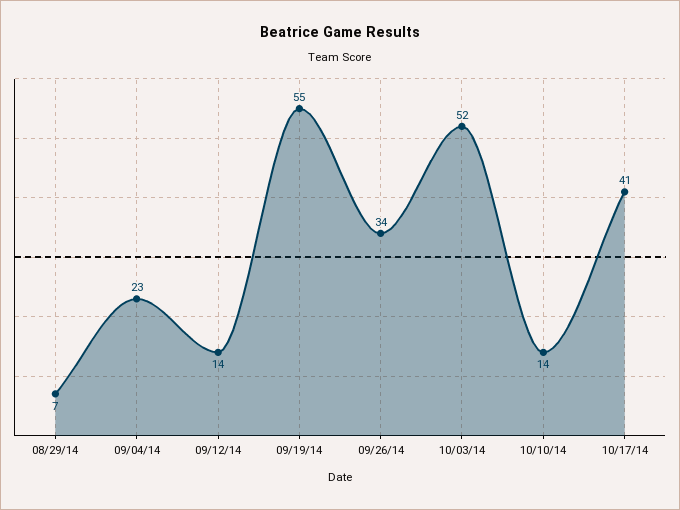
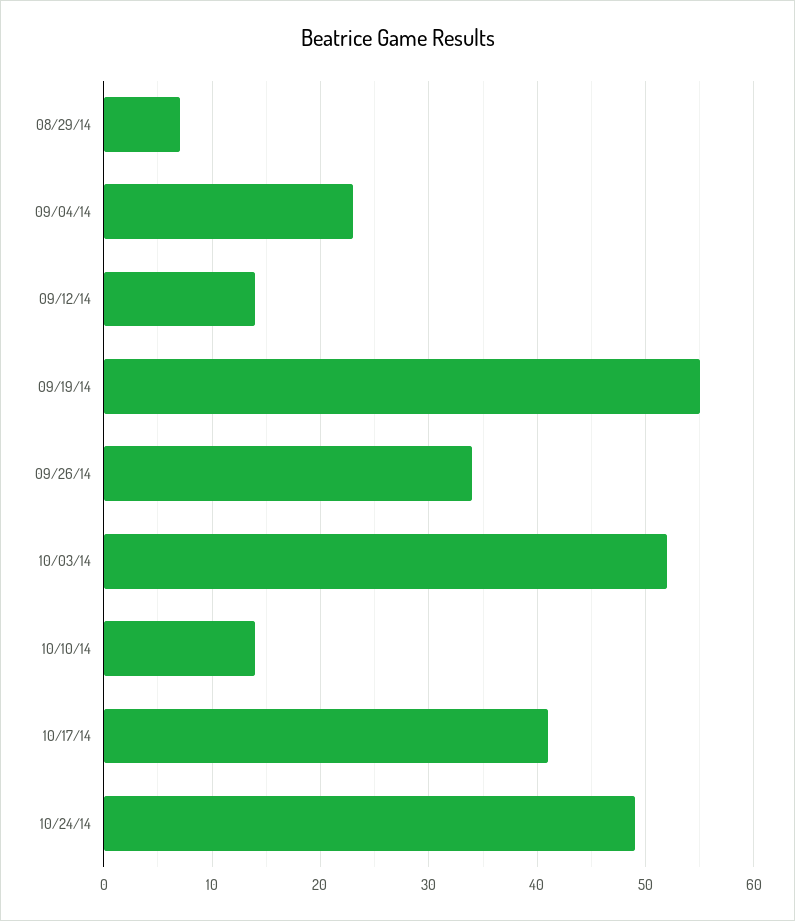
10/24/14: none -> 49

